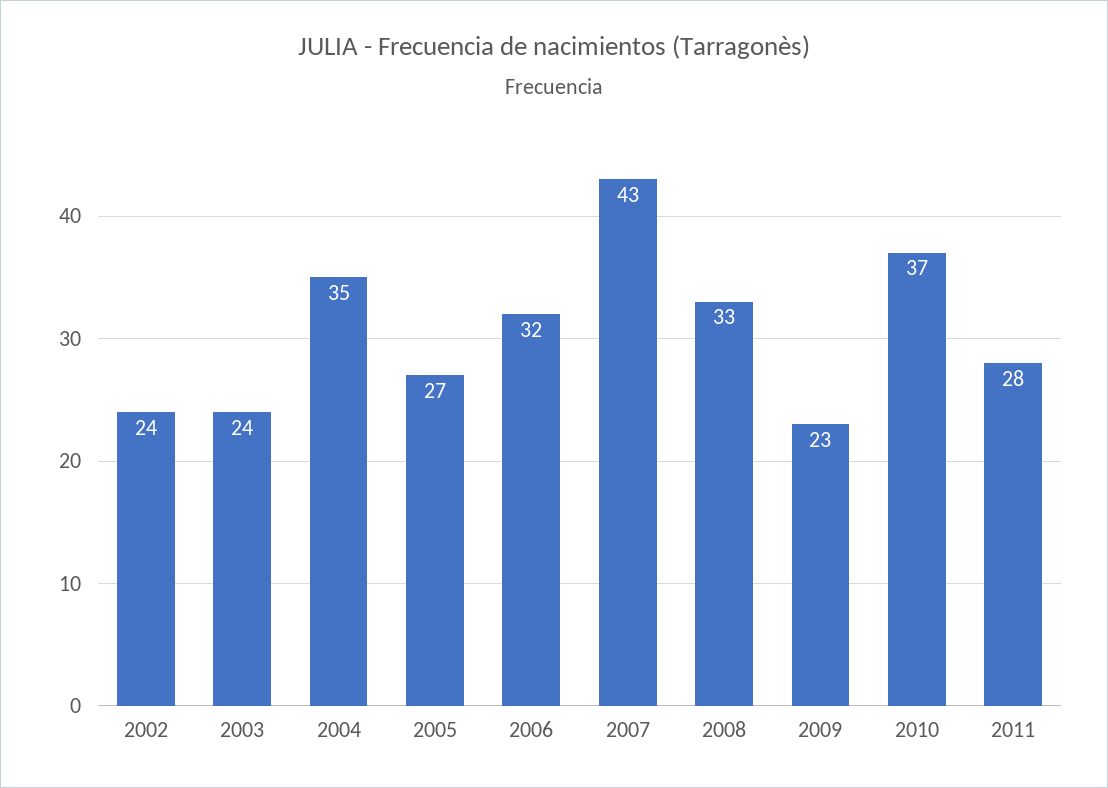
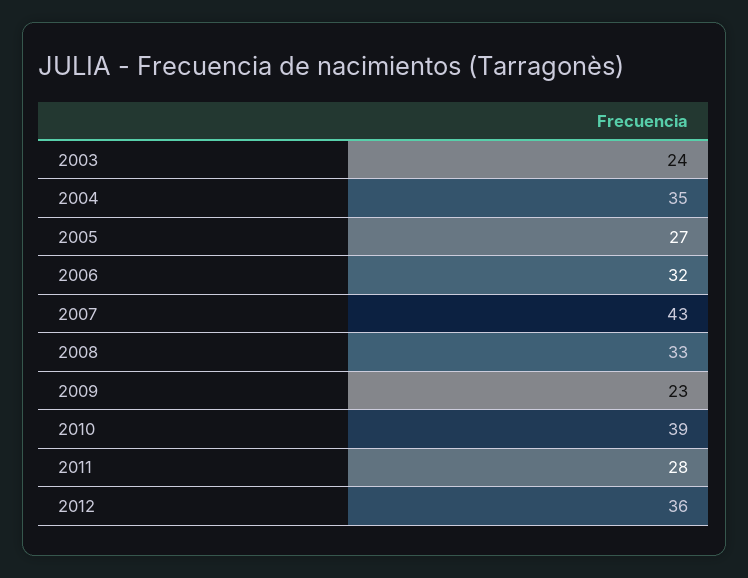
2002: 24 -> none
2010: 37 -> 39
2012: none -> 36

